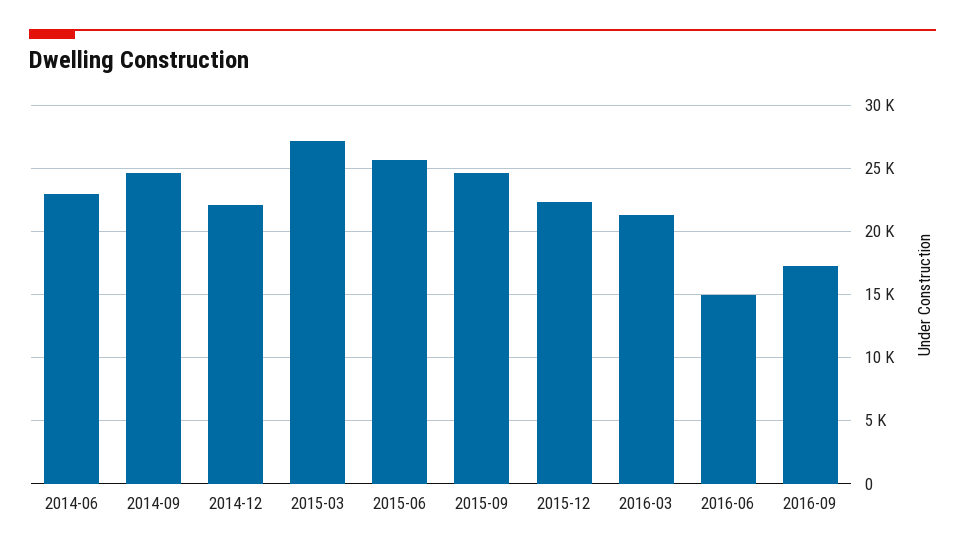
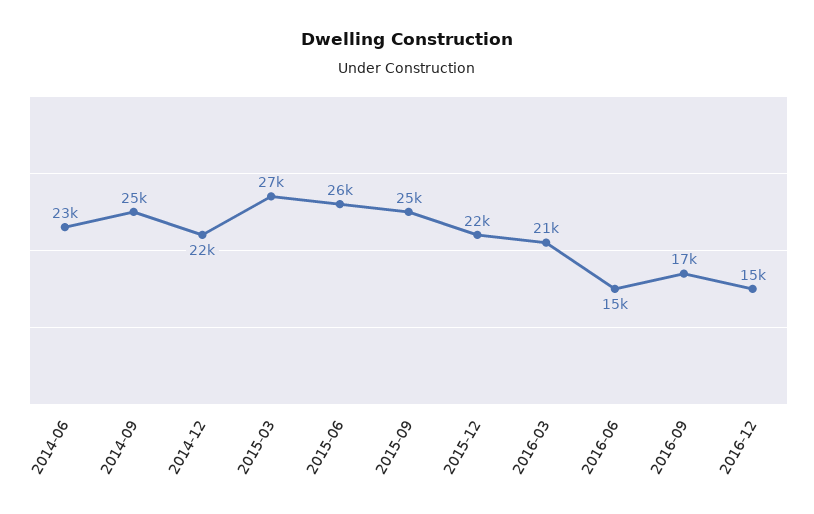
2016-12: none -> 15000

